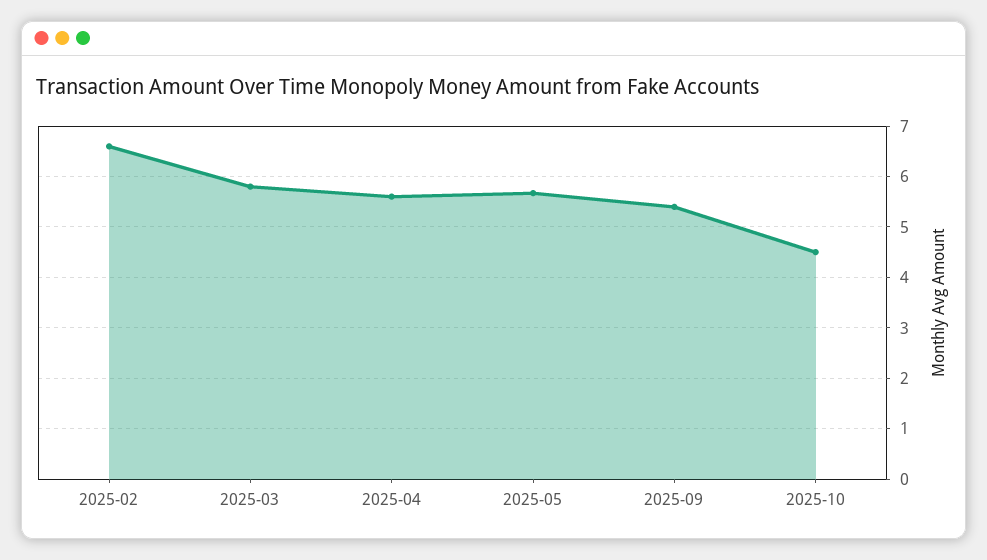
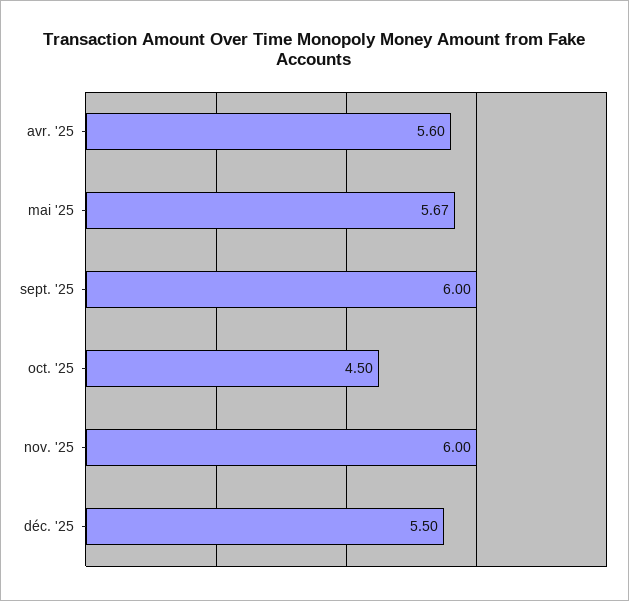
2025-02: 6.6 -> none
2025-03: 5.8 -> none
2025-09: 5.4 -> 6
nov. '25: none -> 6
déc. '25: none -> 5.5

